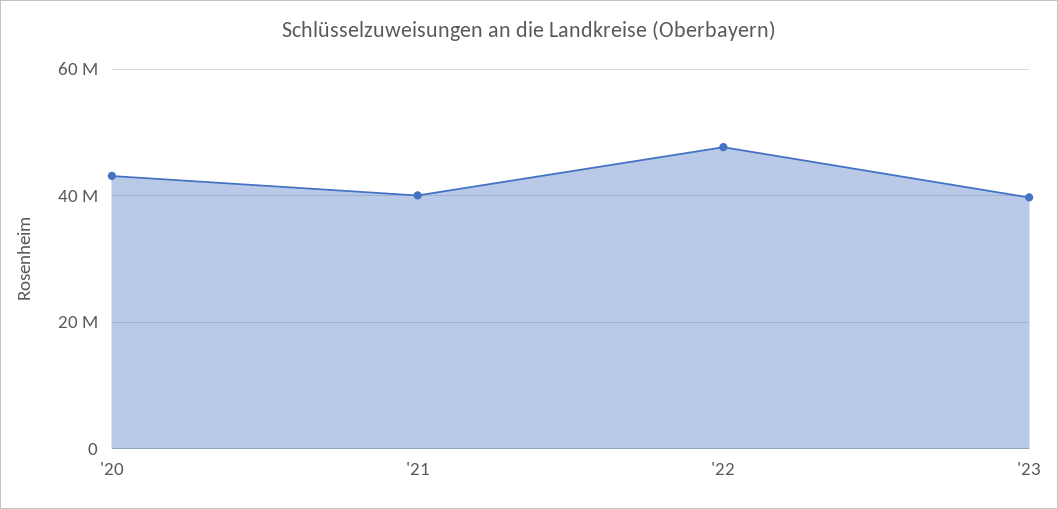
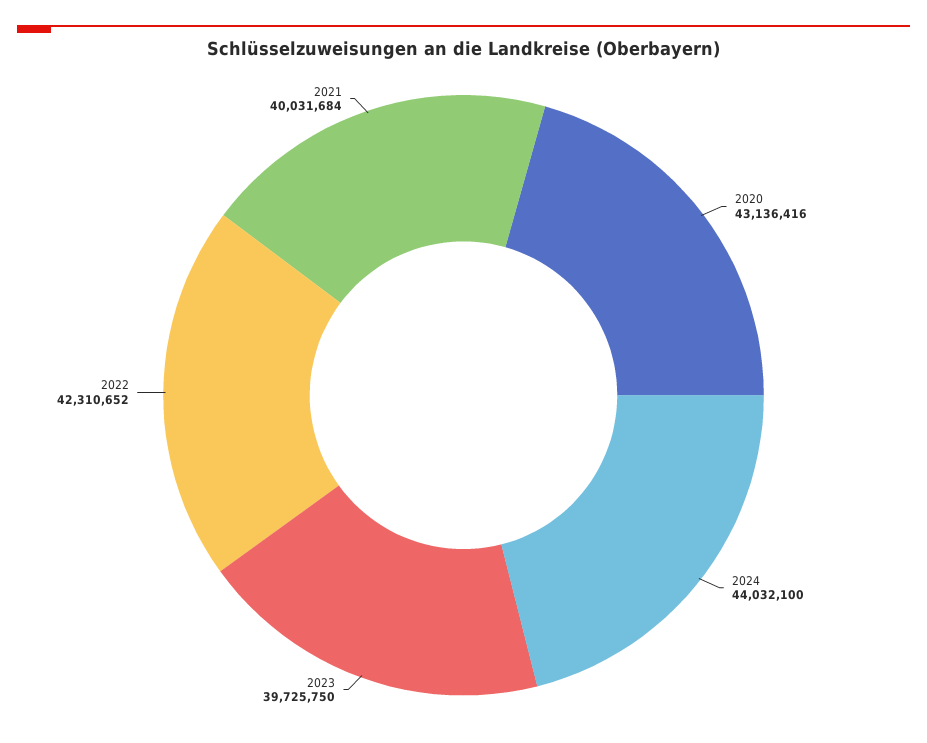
'22: 48000000 -> 42310652
2024: none -> 44032100

